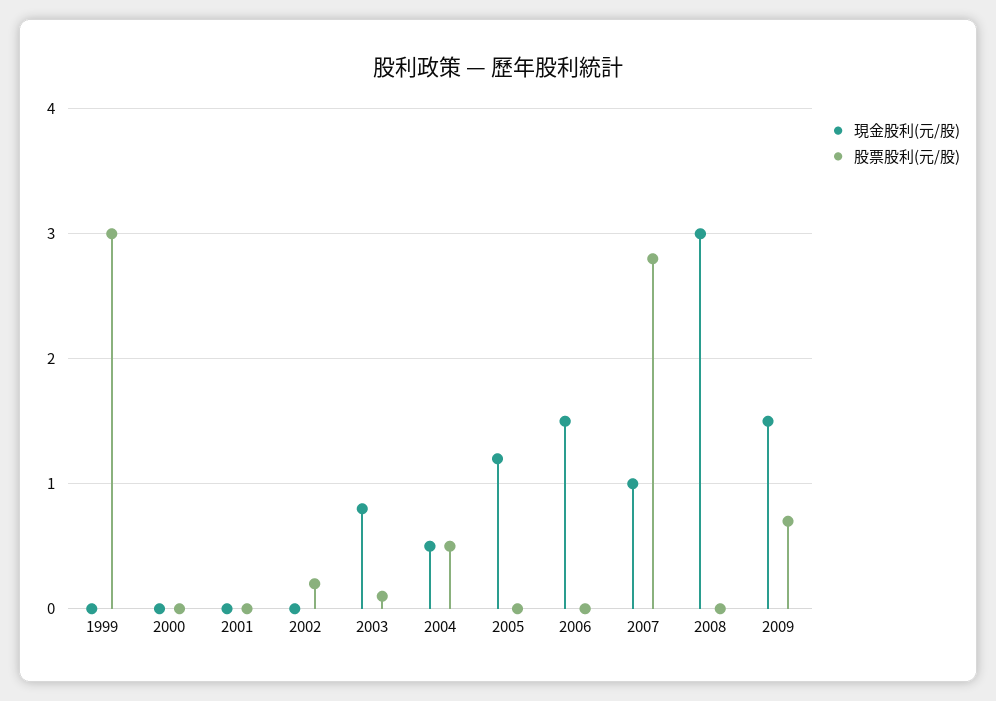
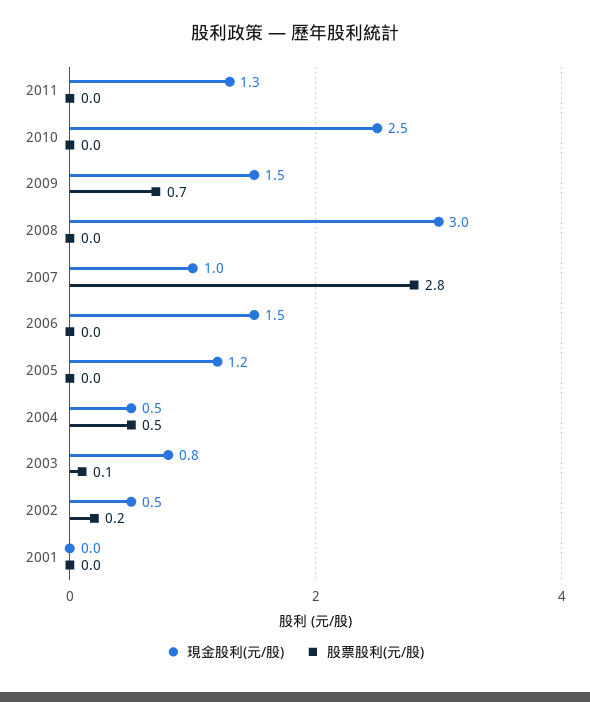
現金股利(元/股), 1999: 0 -> none
股票股利(元/股), 1999: 3 -> none
現金股利(元/股), 2000: 0 -> none
股票股利(元/股), 2000: 0 -> none
現金股利(元/股), 2002: 0 -> 0.5
現金股利(元/股), 2011: none -> 1.3
股票股利(元/股), 2011: none -> 0
現金股利(元/股), 2010: none -> 2.5
股票股利(元/股), 2010: none -> 0

